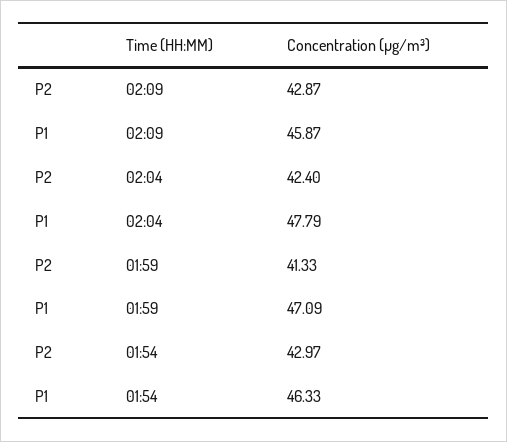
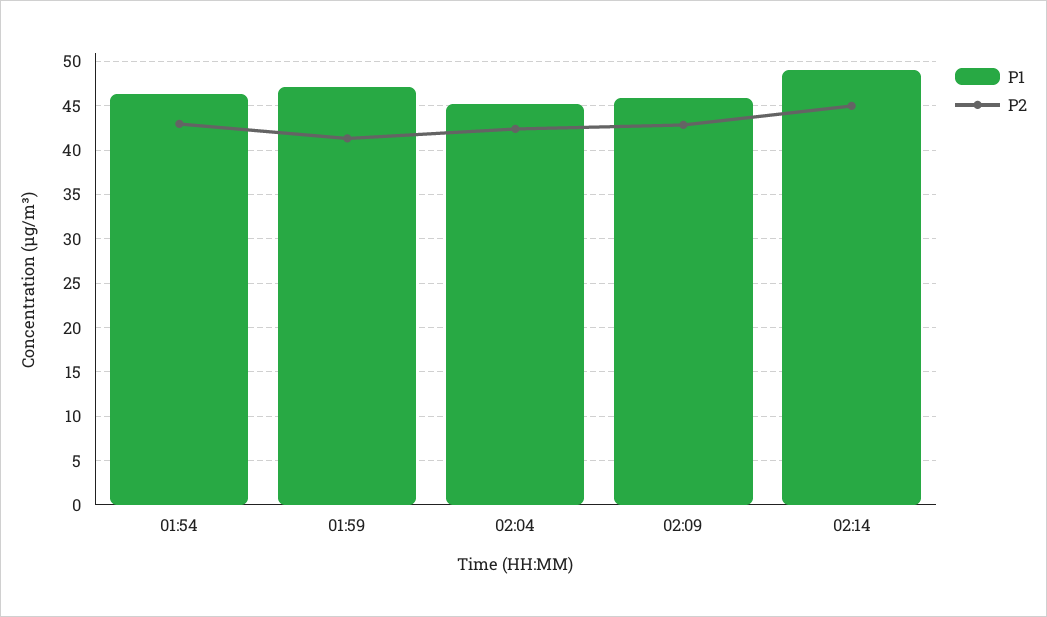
P1, 02:04: 47.79 -> 45
P1, 02:14: none -> 49
P2, 02:14: none -> 45

